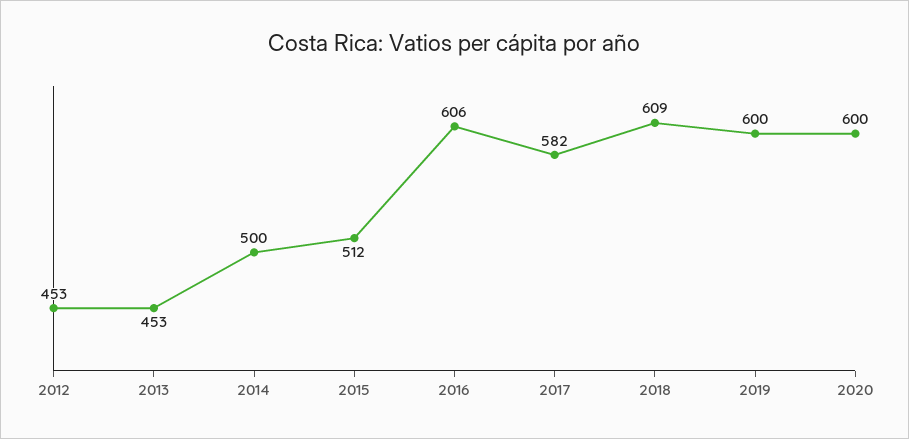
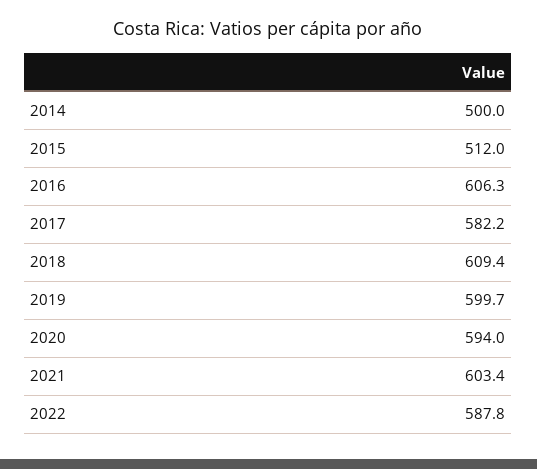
2012: 453 -> none
2013: 453 -> none
2020: 600 -> 594
2021: none -> 603.4
2022: none -> 587.8

